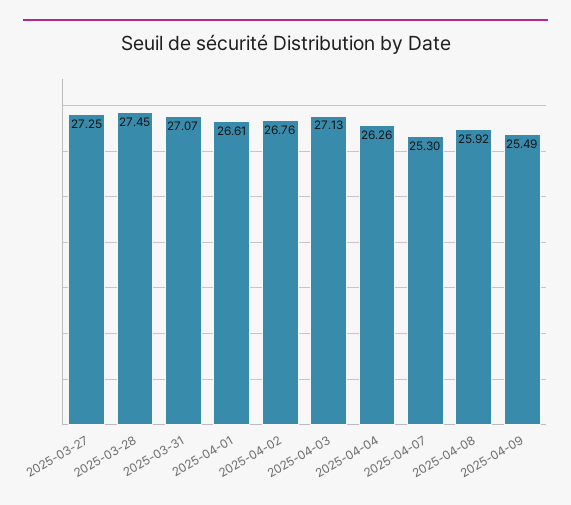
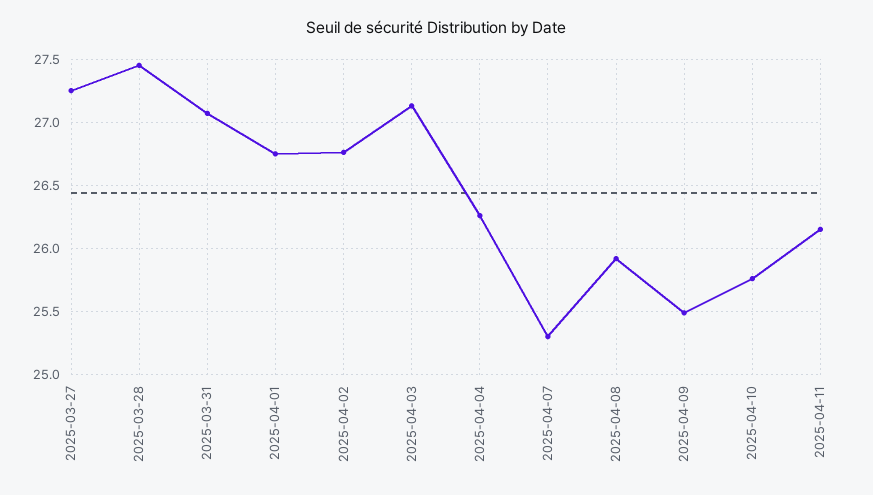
2025-04-01: 26.61 -> 26.75
2025-04-10: none -> 25.75
2025-04-11: none -> 26.15

